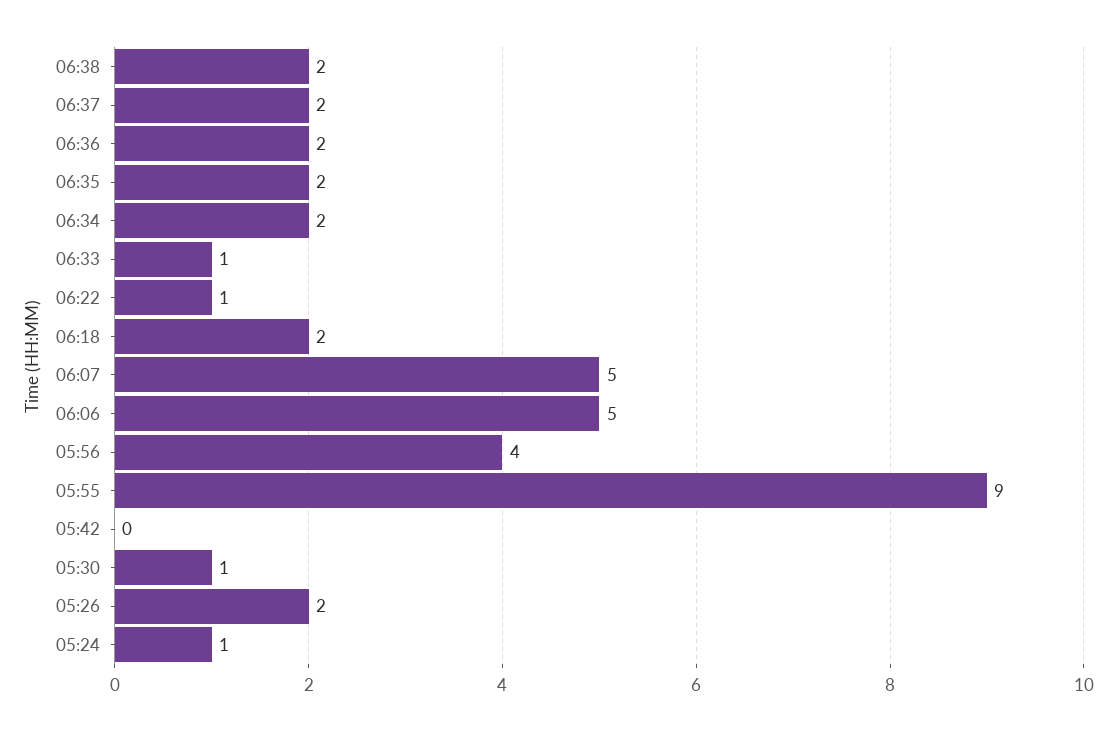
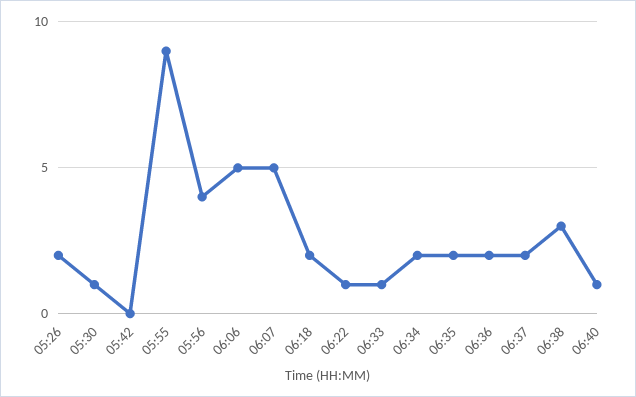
06:38: 2 -> 3
05:24: 1 -> none
06:40: none -> 1

